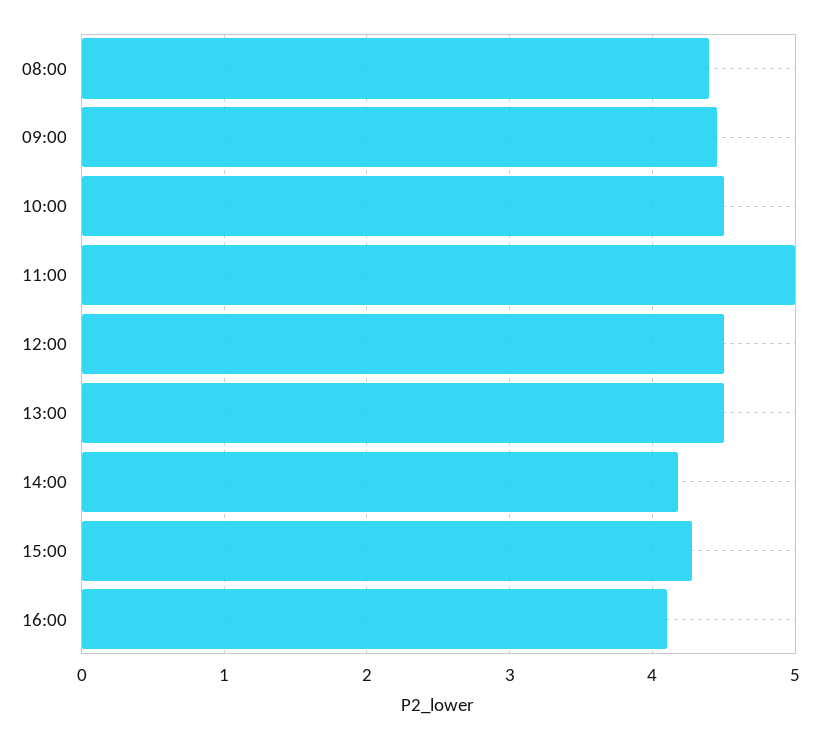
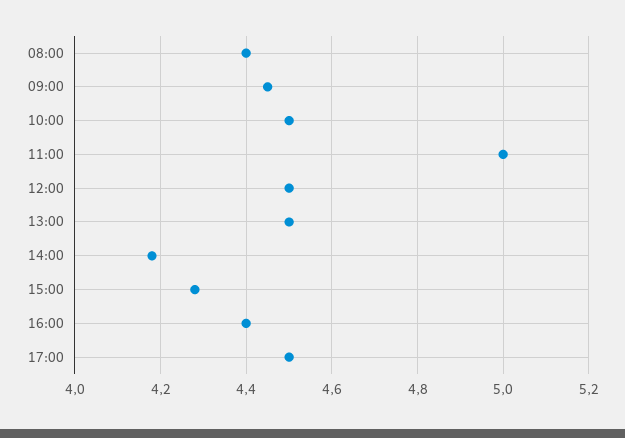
16:00: 4.1 -> 4.4
17:00: none -> 4.5

